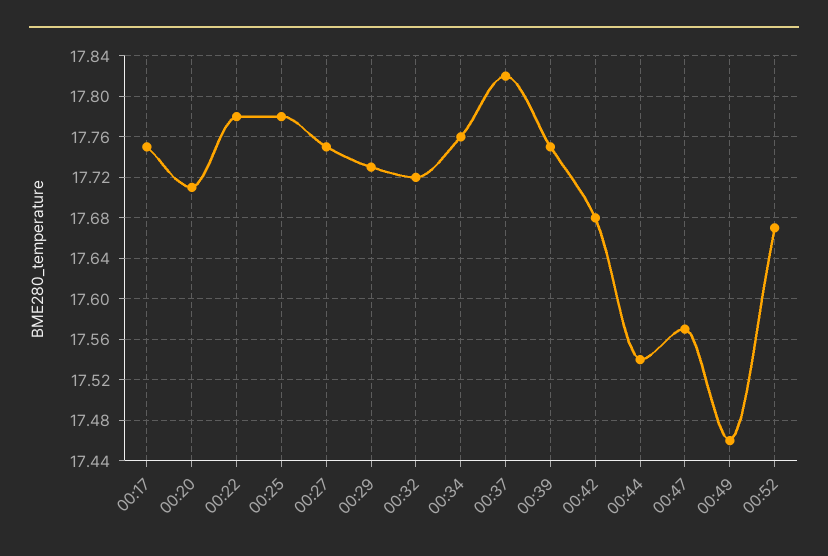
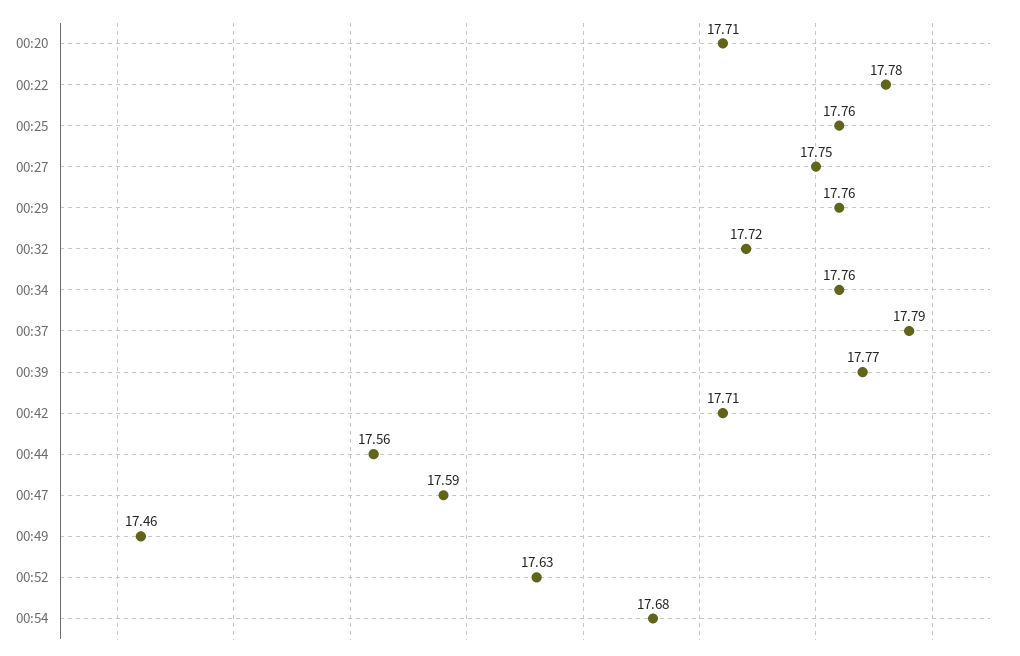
00:17: 17.75 -> none
00:25: 17.78 -> 17.76
00:29: 17.73 -> 17.76
00:37: 17.82 -> 17.79
00:39: 17.75 -> 17.77
00:42: 17.68 -> 17.71
00:44: 17.54 -> 17.56
00:47: 17.57 -> 17.59
00:52: 17.67 -> 17.63
00:54: none -> 17.68

